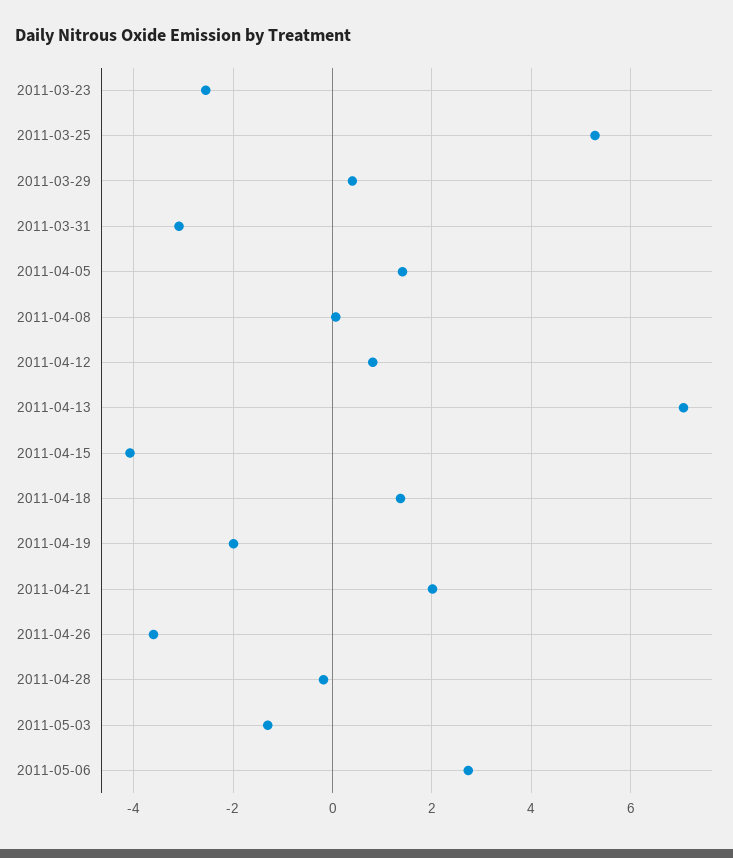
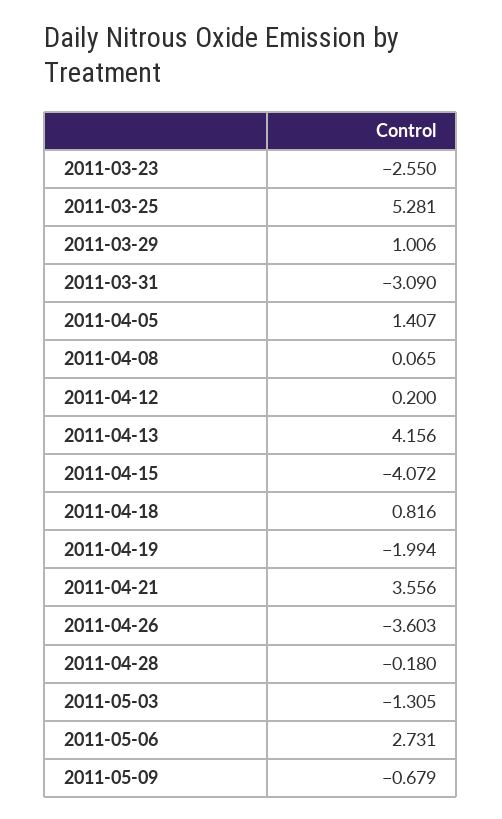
2011-03-29: 0.4 -> 1.006
2011-04-12: 0.8 -> 0.2
2011-04-13: 7 -> 4.156
2011-04-18: 1.4 -> 0.816
2011-04-21: 2 -> 3.556
2011-05-09: none -> -0.679

